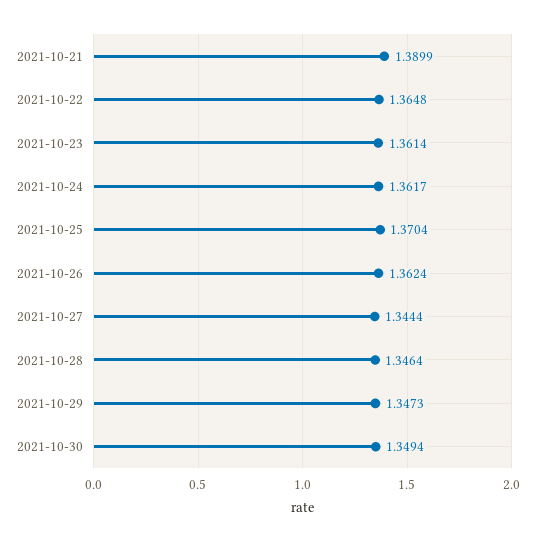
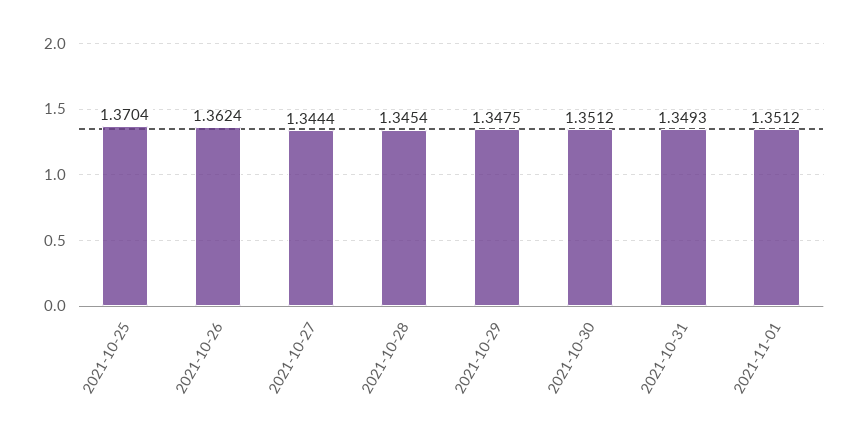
2021-10-21: 1.3899 -> none
2021-10-22: 1.3648 -> none
2021-10-23: 1.3614 -> none
2021-10-24: 1.3617 -> none
2021-10-28: 1.3464 -> 1.3454
2021-10-29: 1.3473 -> 1.3475
2021-10-30: 1.3494 -> 1.3512
2021-10-31: none -> 1.3493
2021-11-01: none -> 1.3512

